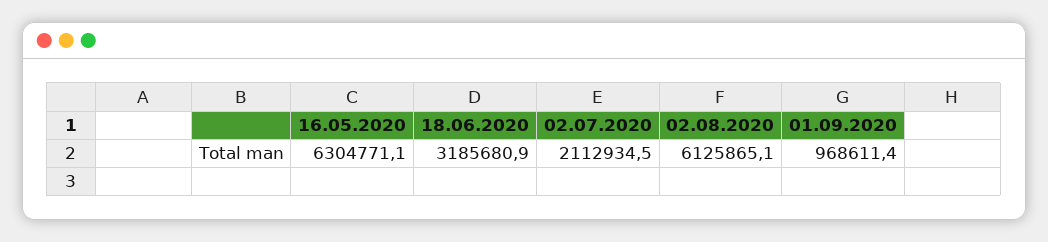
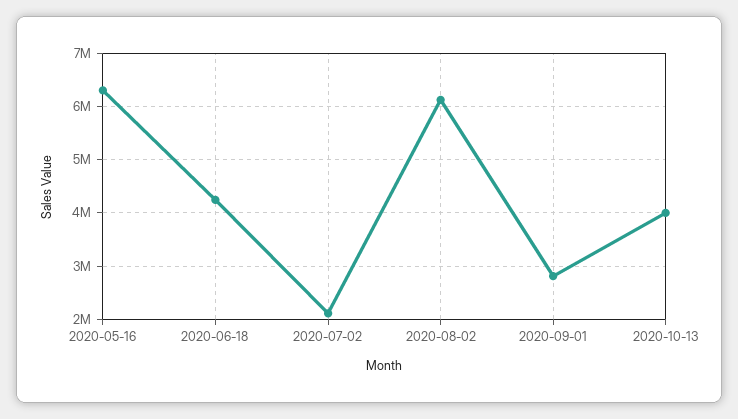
18.06.2020: 3185680.9 -> 4200000
01.09.2020: 968611.4 -> 2800000
2020-10-13: none -> 4000000

